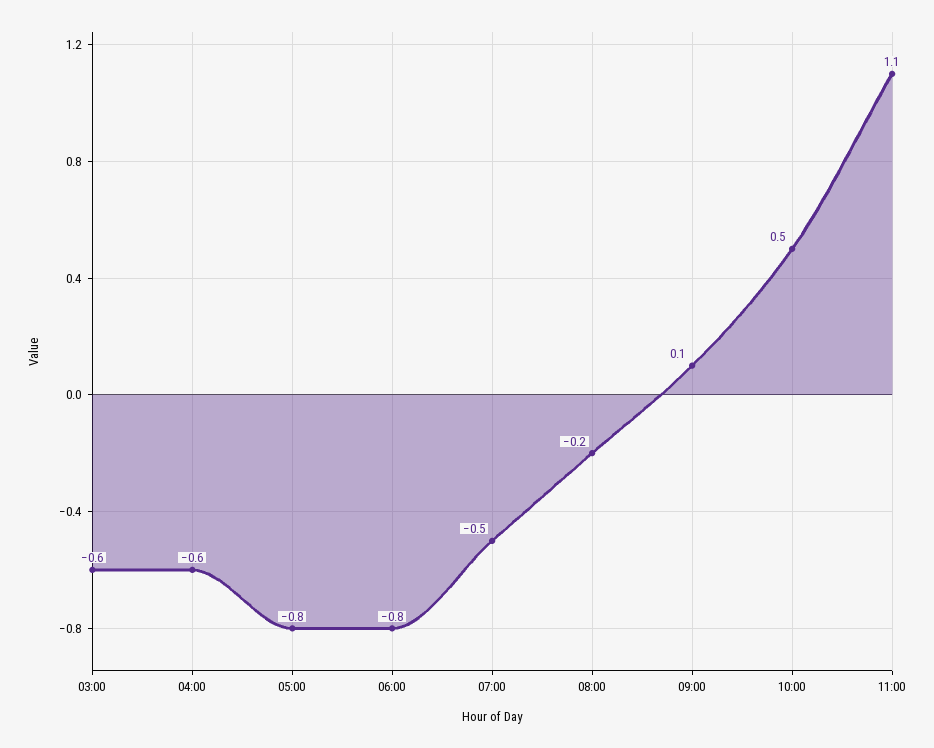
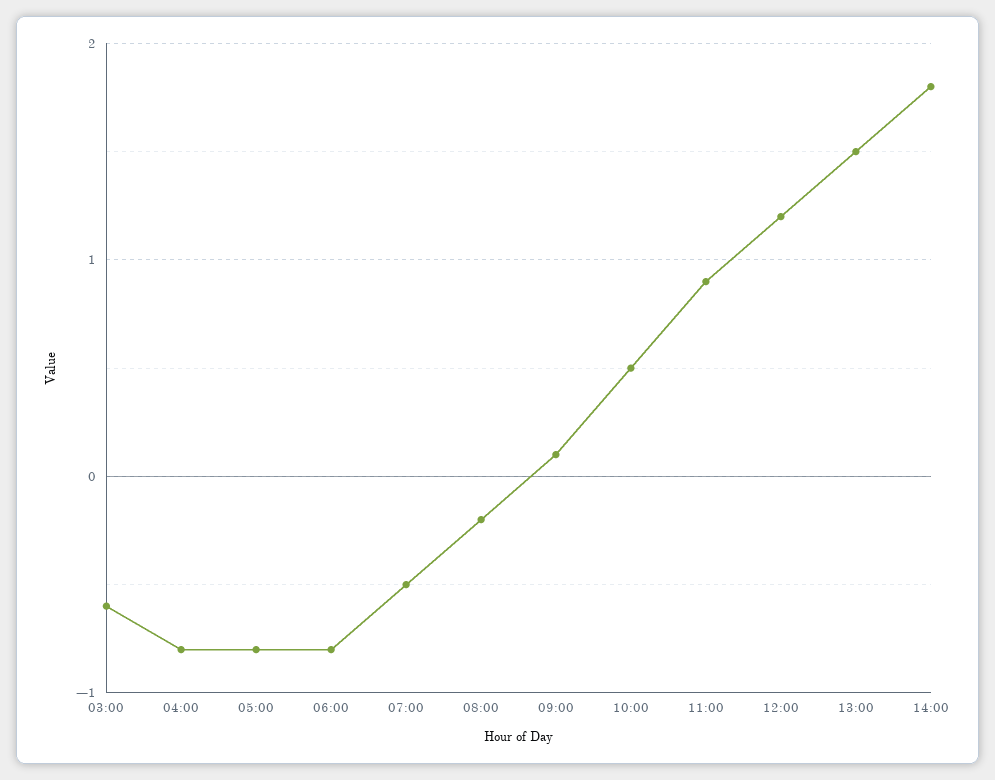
04:00: -0.6 -> -0.8
11:00: 1.1 -> 0.9
12:00: none -> 1.2
13:00: none -> 1.5
14:00: none -> 1.8

